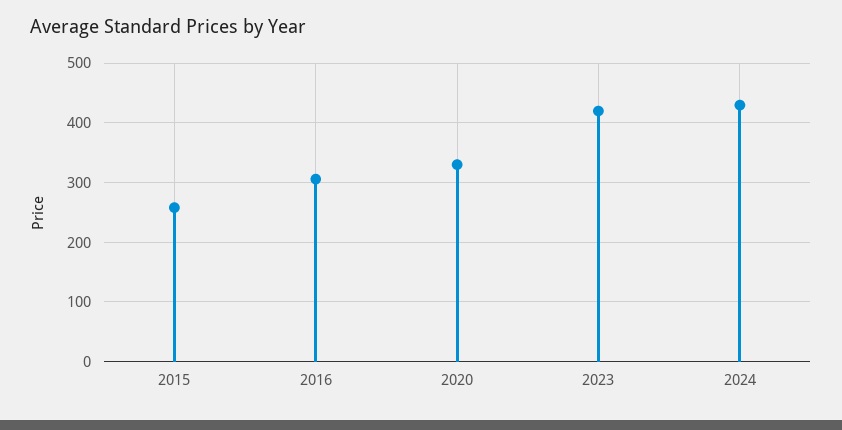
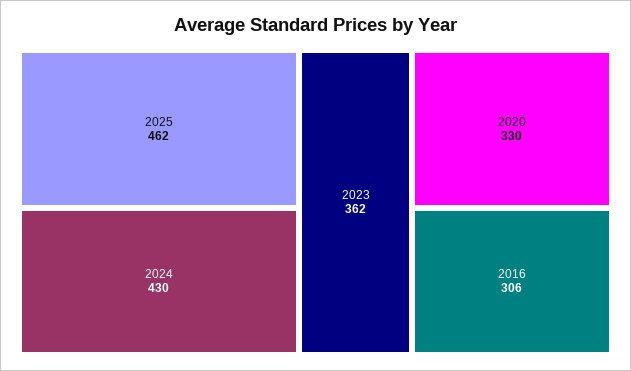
2015: 260 -> none
2023: 420 -> 362
2025: none -> 462

